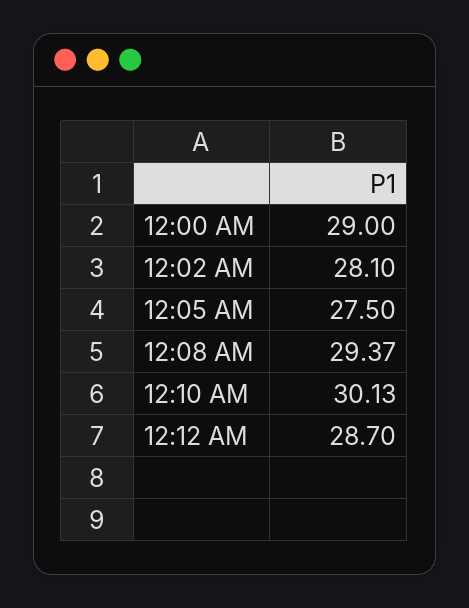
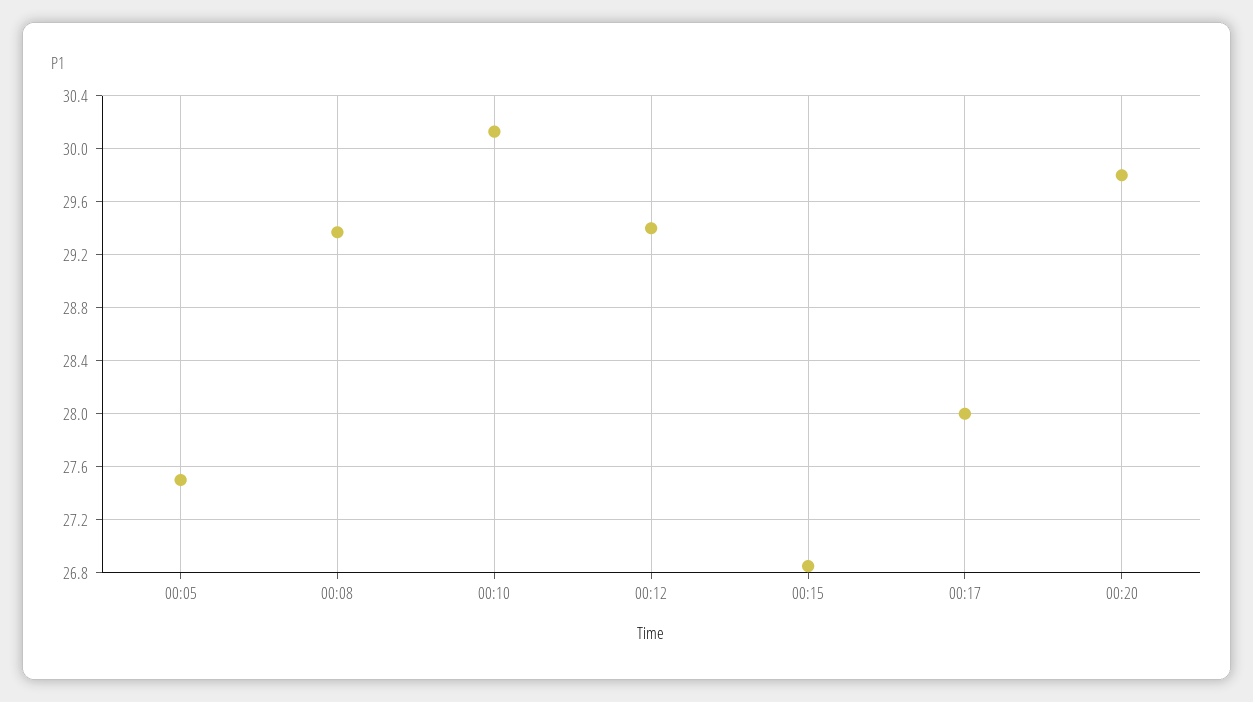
12:00 AM: 29 -> none
12:02 AM: 28.1 -> none
12:12 AM: 28.7 -> 29.4
00:15: none -> 26.85
00:17: none -> 28
00:20: none -> 29.8

